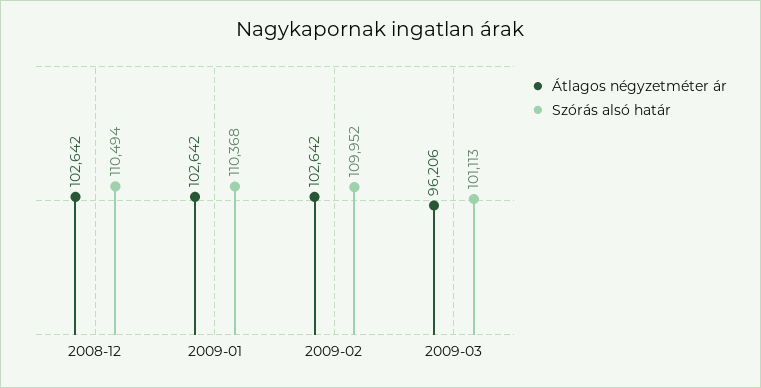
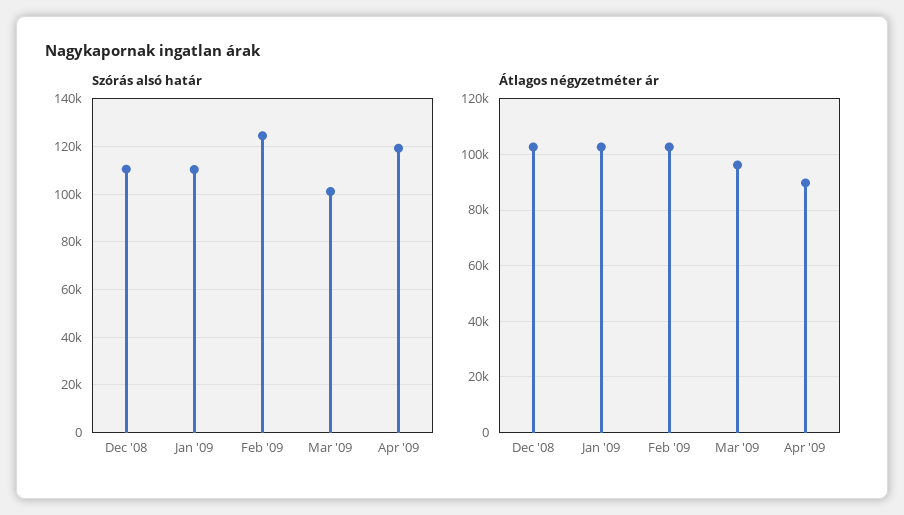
Szórás alsó határ, 2009-02: 109952 -> 125000
Szórás alsó határ, Apr '09: none -> 120000
Átlagos négyzetméter ár, Apr '09: none -> 90000

